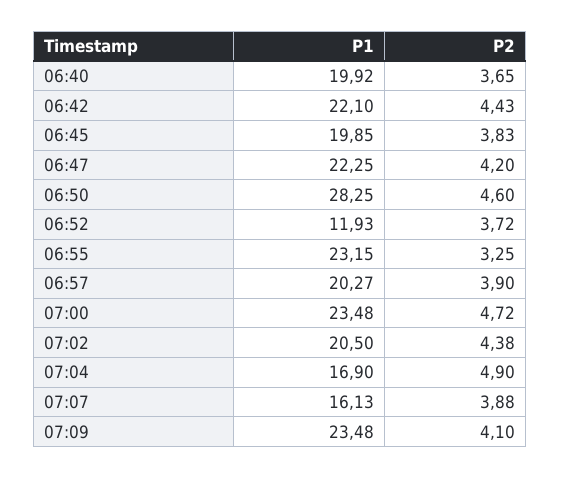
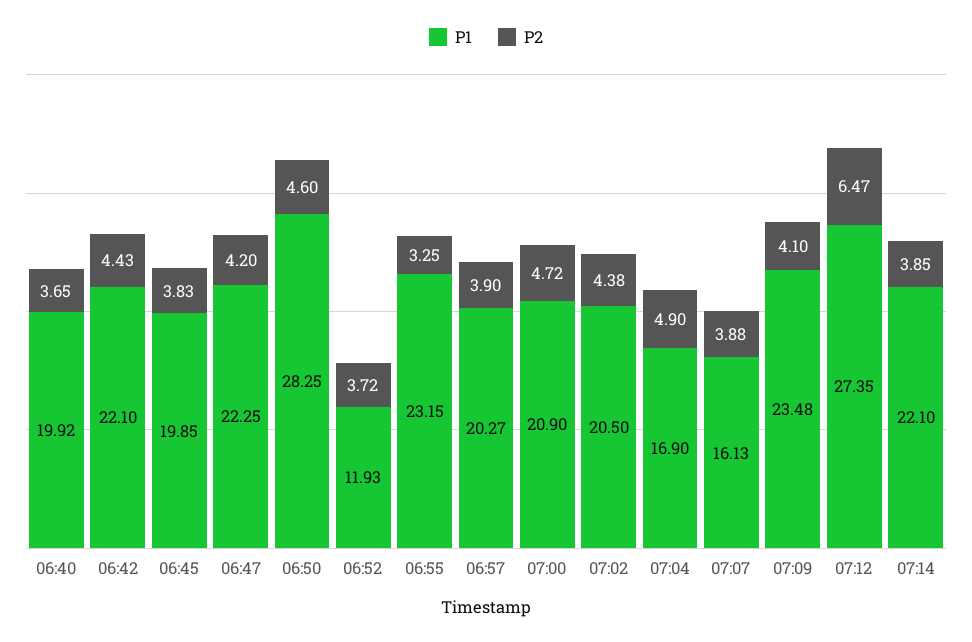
P1, 07:00: 23.48 -> 20.9
P1, 07:12: none -> 27.35
P2, 07:12: none -> 6.47
P1, 07:14: none -> 22.1
P2, 07:14: none -> 3.85

